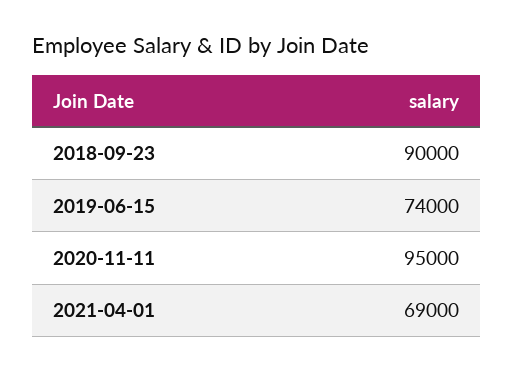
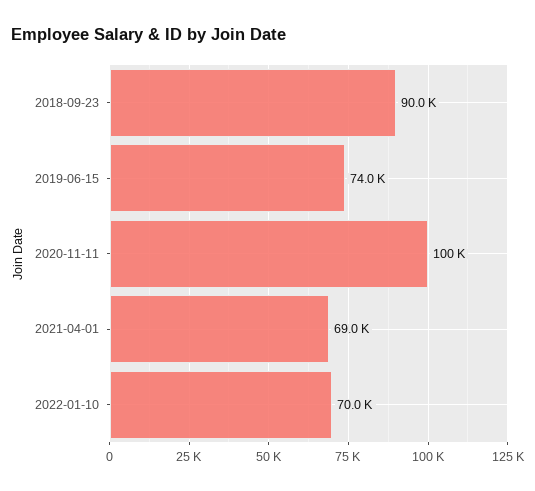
2020-11-11: 95000 -> 100000
2022-01-10: none -> 70000

